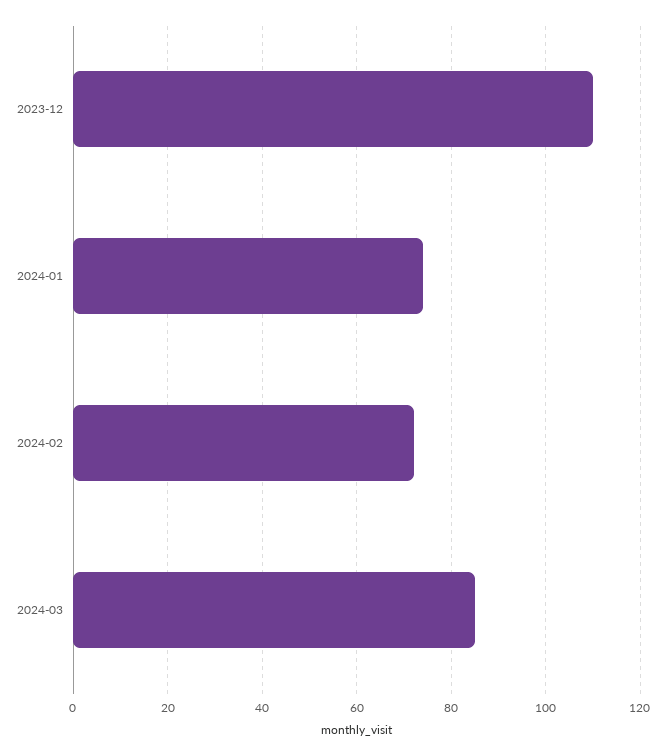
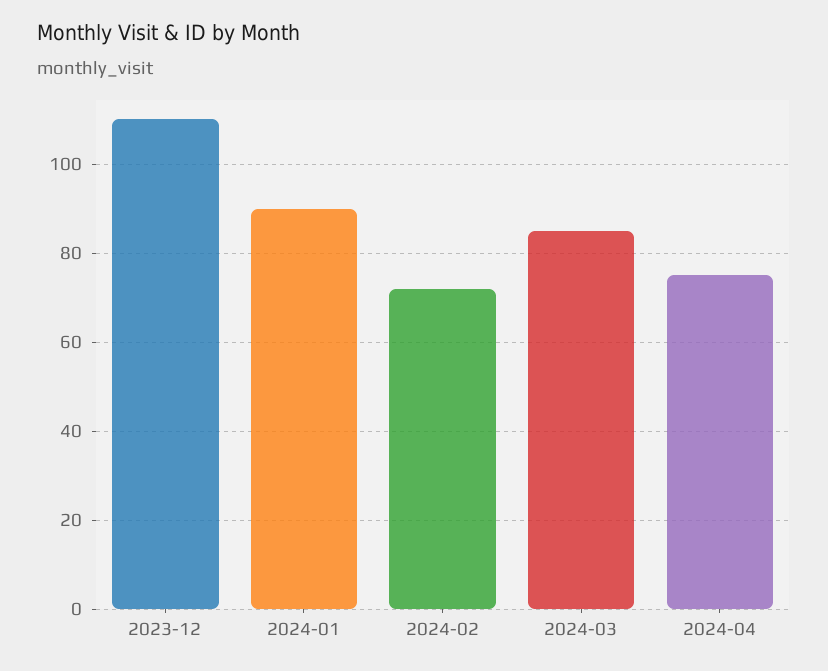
2024-01: 75 -> 90
2024-04: none -> 75

